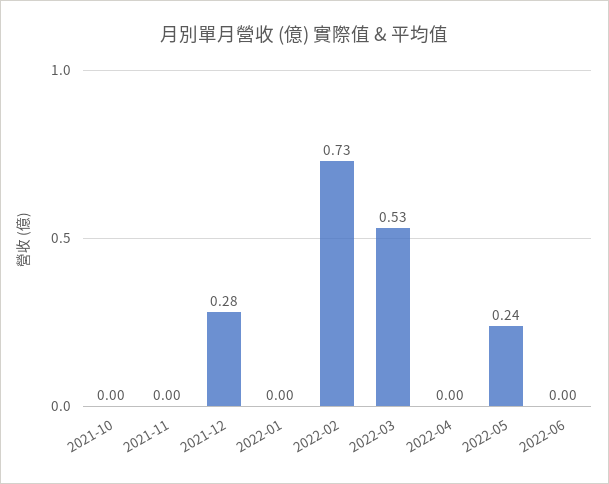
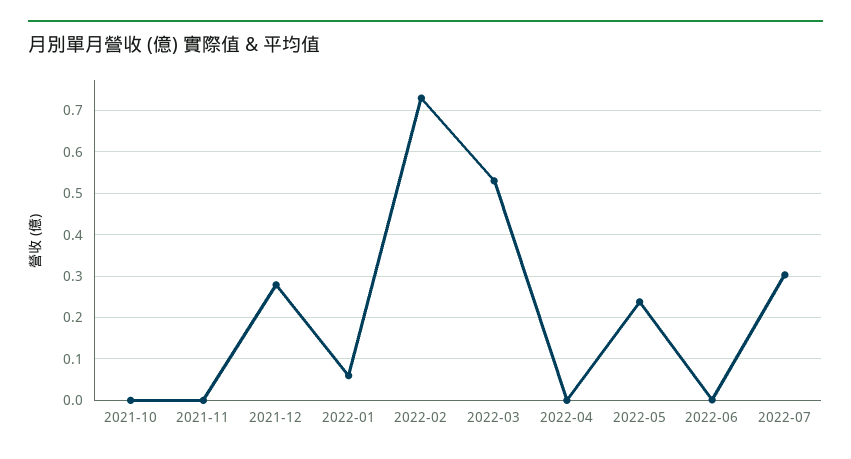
2022-01: 0 -> 0.06
2022-07: none -> 0.3

